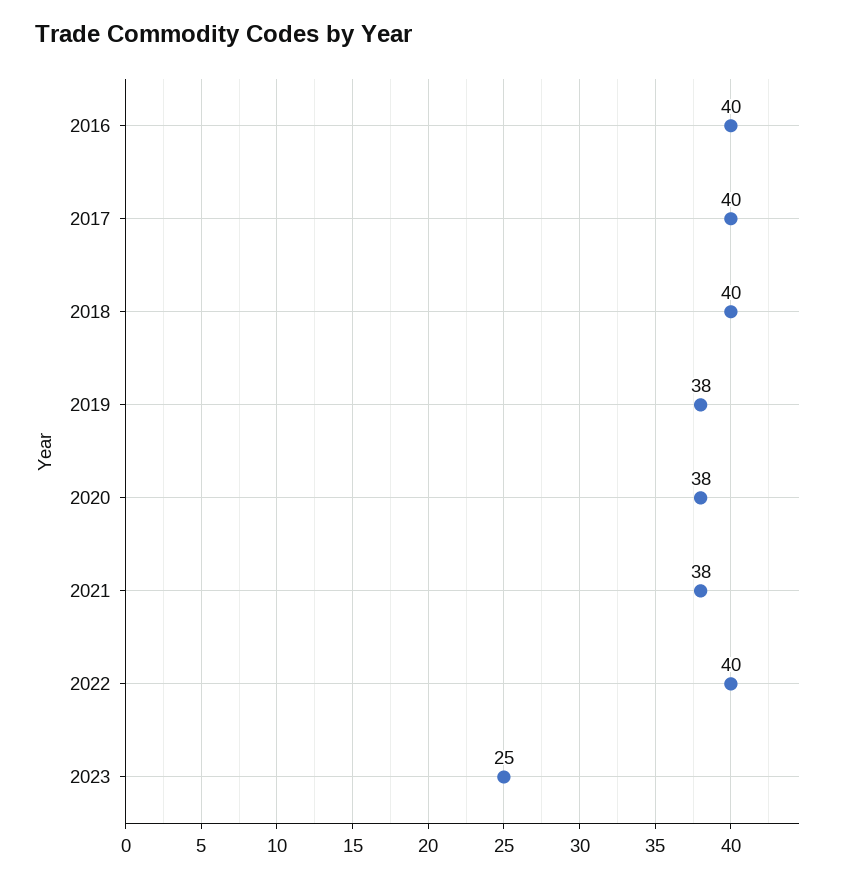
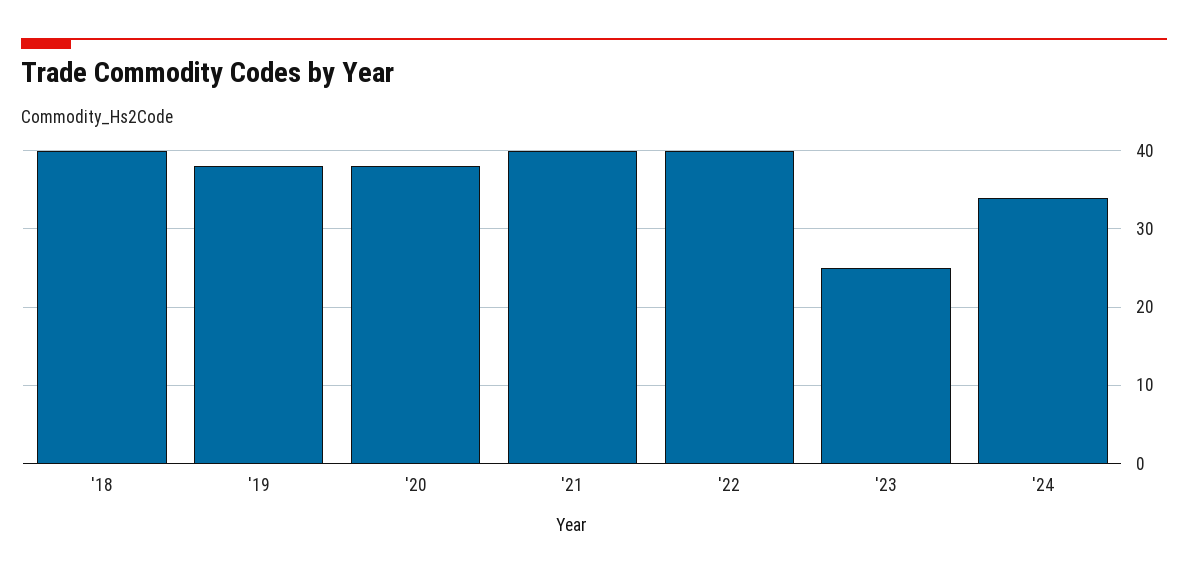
2016: 40 -> none
2017: 40 -> none
2021: 38 -> 40
'24: none -> 34

